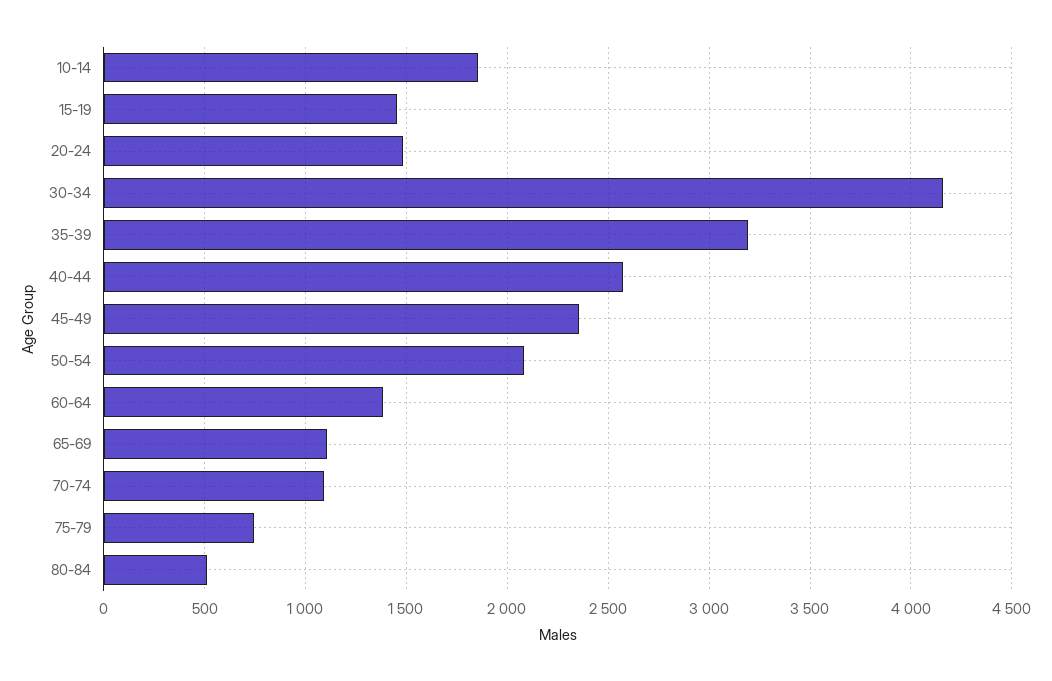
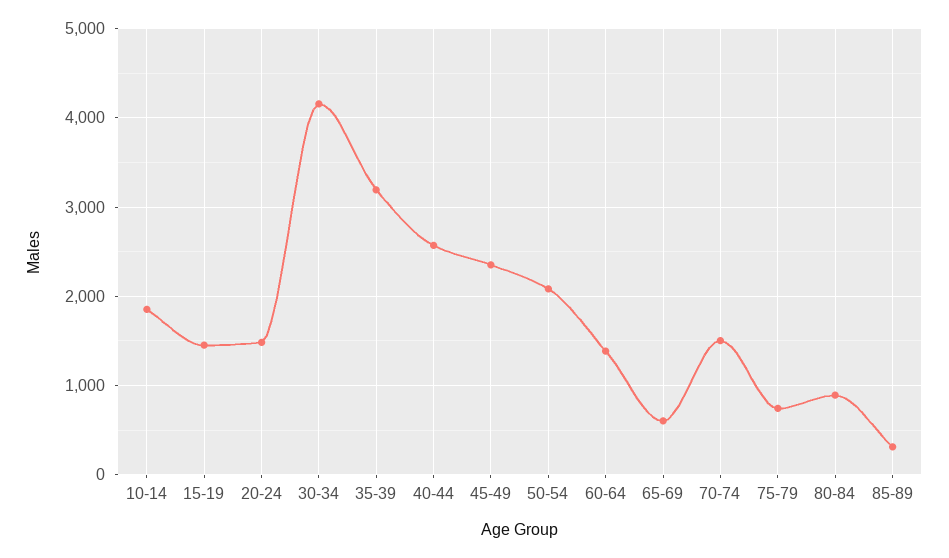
65-69: 1100 -> 600
70-74: 1100 -> 1500
80-84: 500 -> 900
85-89: none -> 300

